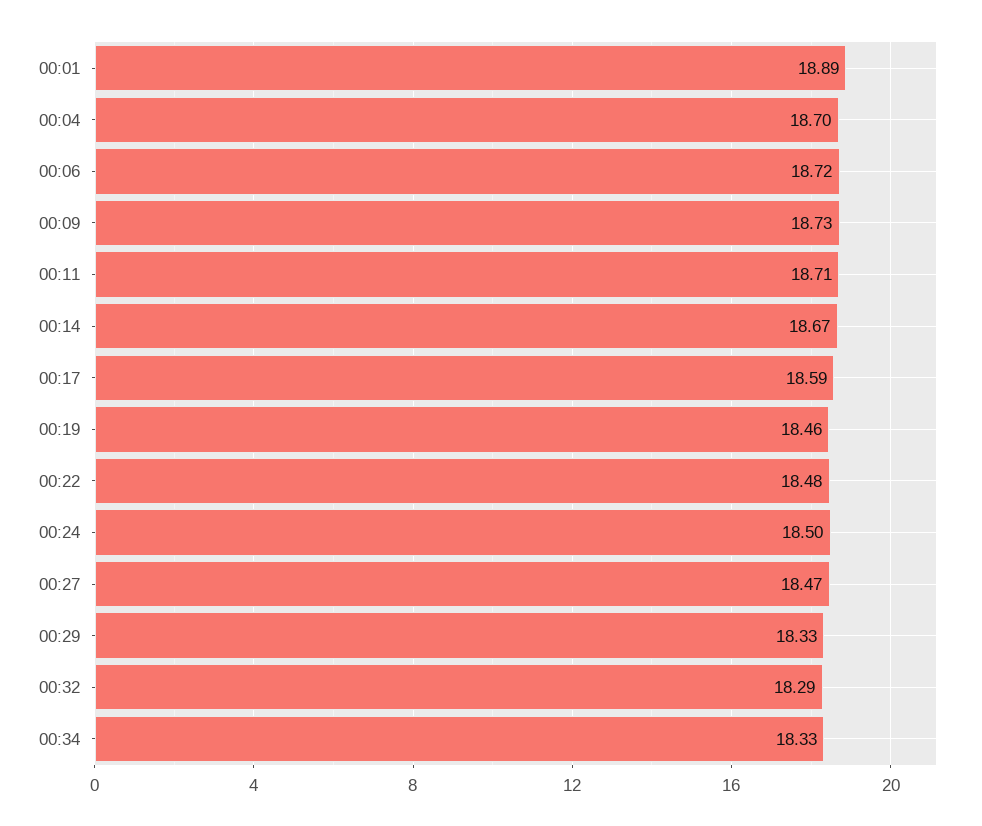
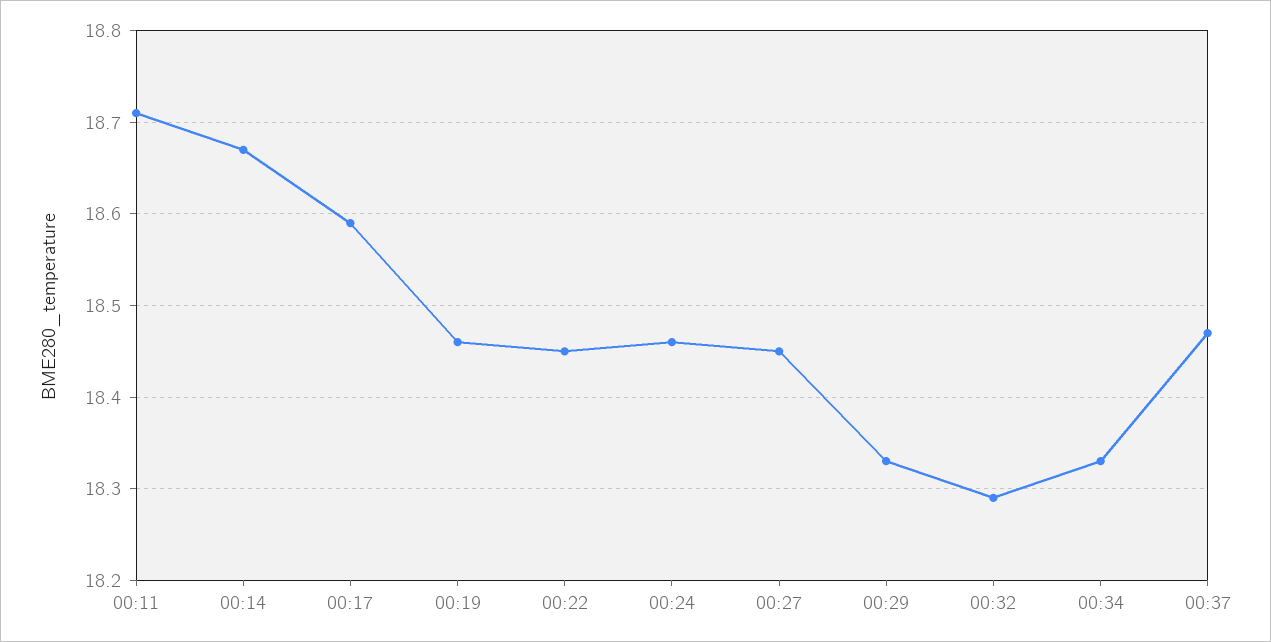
00:01: 18.89 -> none
00:04: 18.7 -> none
00:06: 18.72 -> none
00:09: 18.73 -> none
00:22: 18.48 -> 18.45
00:24: 18.5 -> 18.46
00:27: 18.47 -> 18.45
00:37: none -> 18.47

